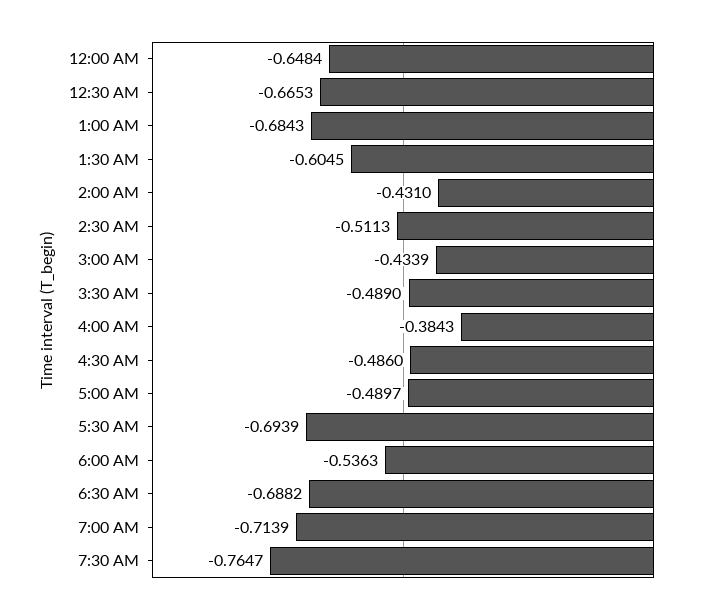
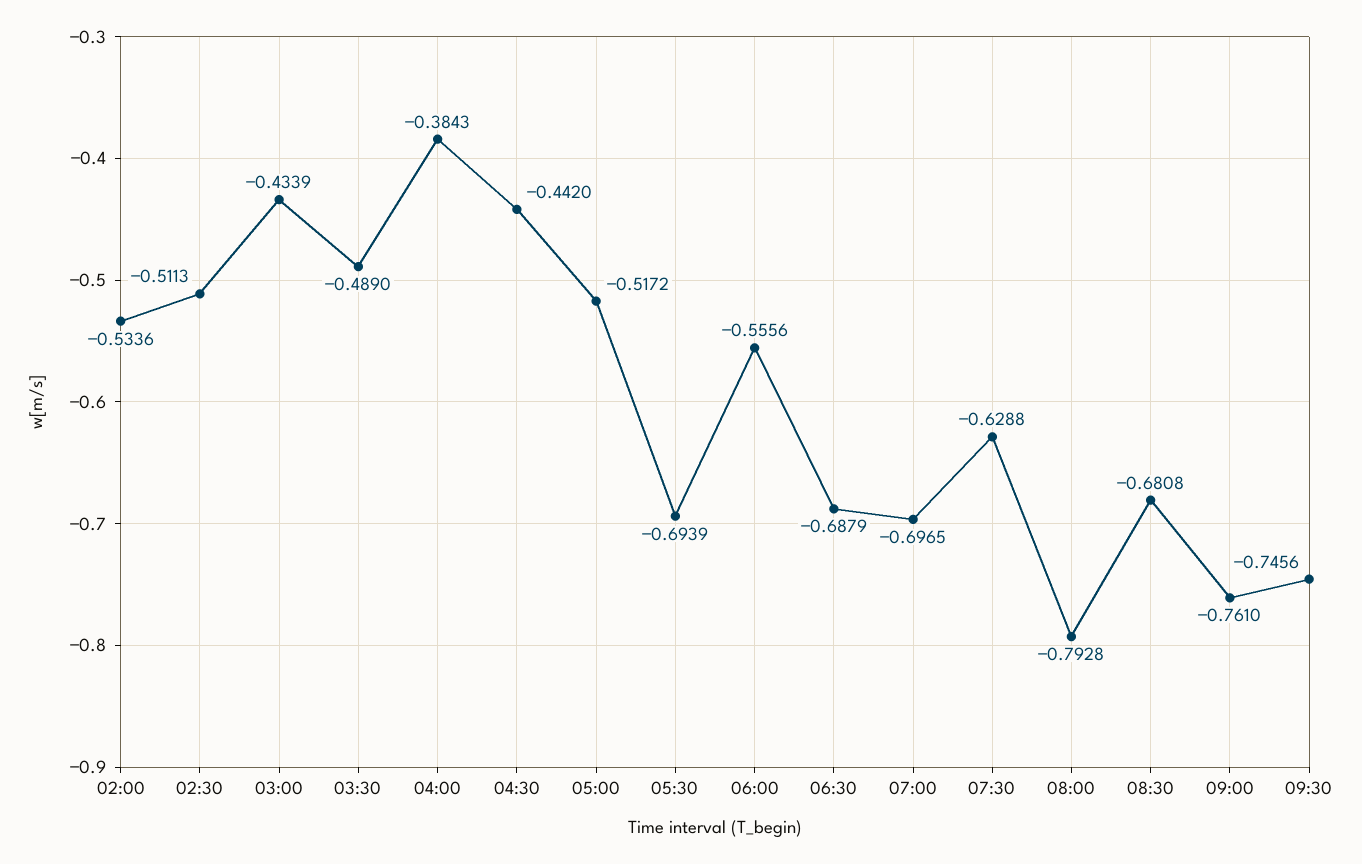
12:00 AM: -0.6484 -> none
12:30 AM: -0.6653 -> none
1:00 AM: -0.6843 -> none
1:30 AM: -0.6045 -> none
2:00 AM: -0.431 -> -0.5336
4:30 AM: -0.486 -> -0.442
5:00 AM: -0.4897 -> -0.5172
6:00 AM: -0.5363 -> -0.5556
6:30 AM: -0.6882 -> -0.6879
7:00 AM: -0.7139 -> -0.6965
7:30 AM: -0.7647 -> -0.6288
08:00: none -> -0.7928
08:30: none -> -0.6808
09:00: none -> -0.761
09:30: none -> -0.7456

